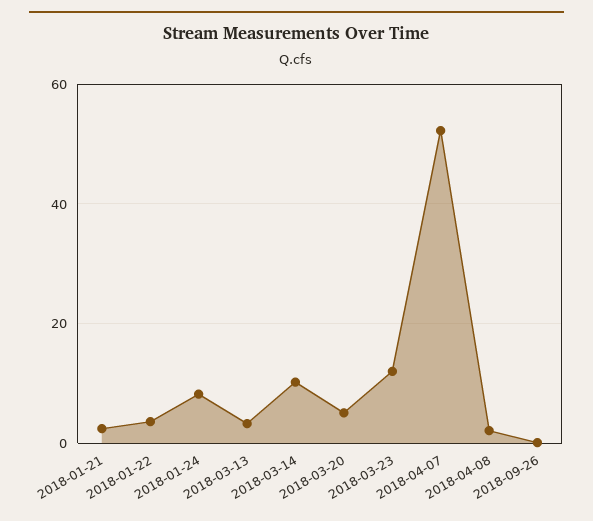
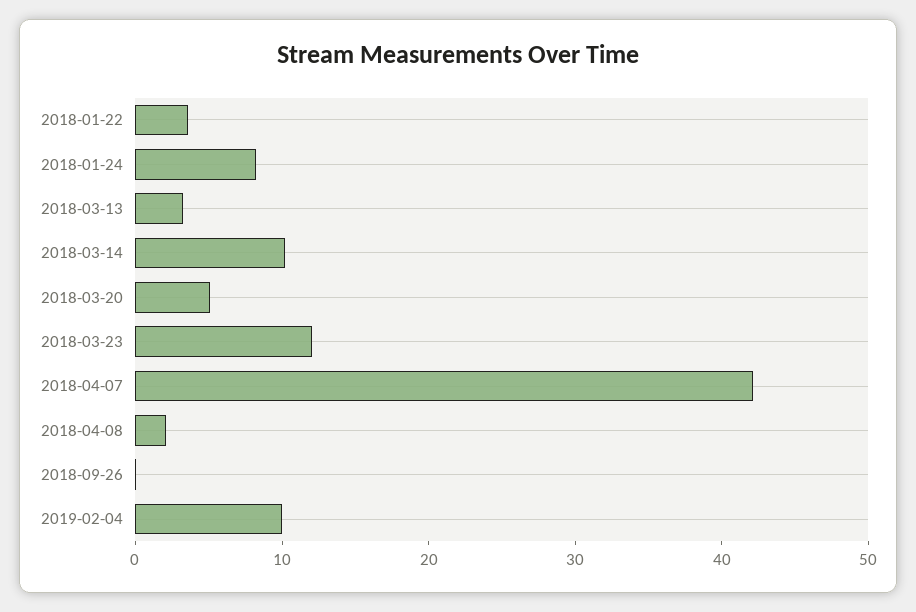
2018-01-21: 2 -> none
2018-04-07: 52 -> 42
2019-02-04: none -> 10

